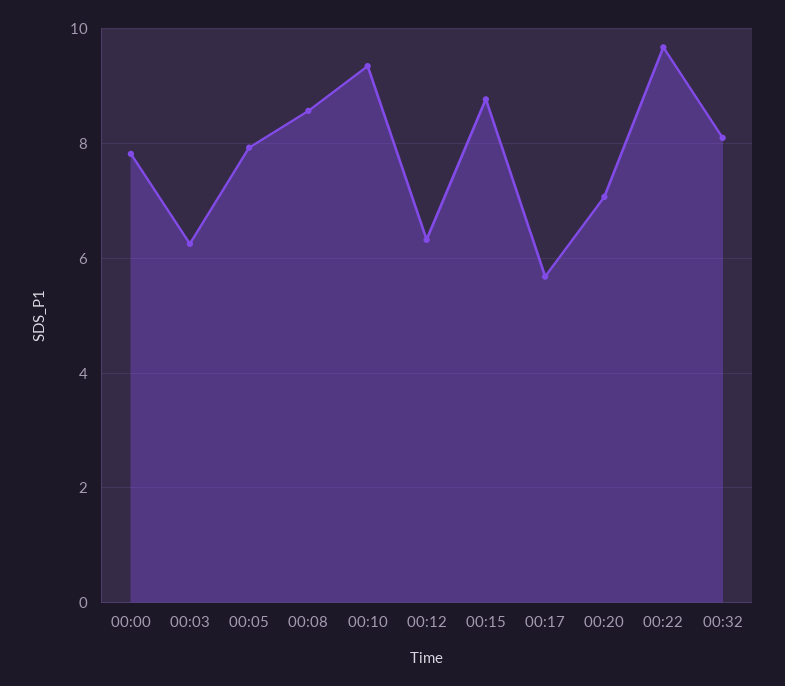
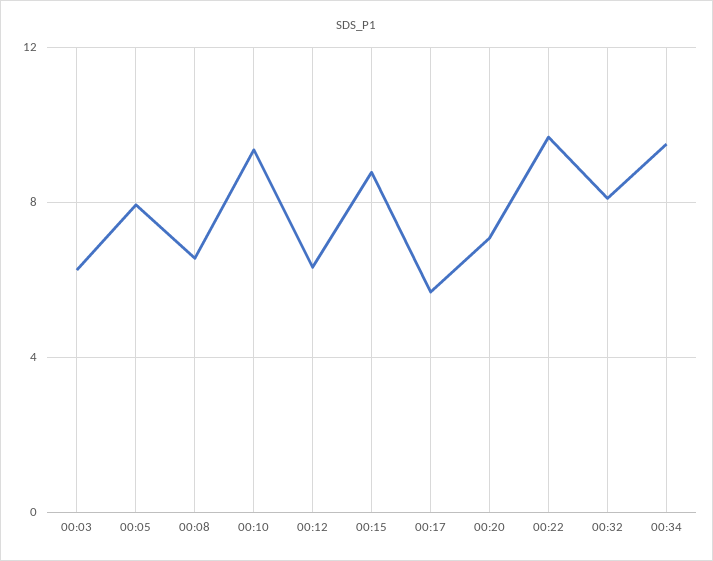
00:00: 7.8 -> none
00:08: 8.6 -> 6.5
00:34: none -> 9.5

